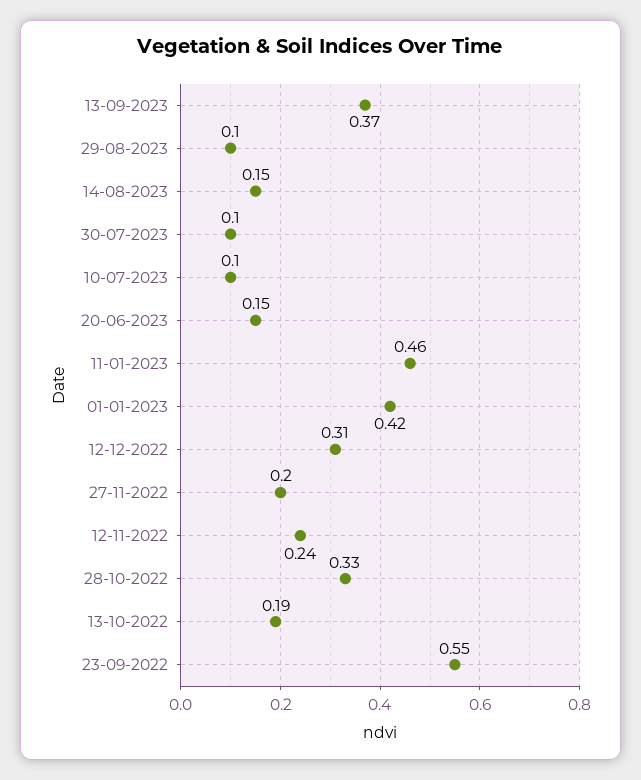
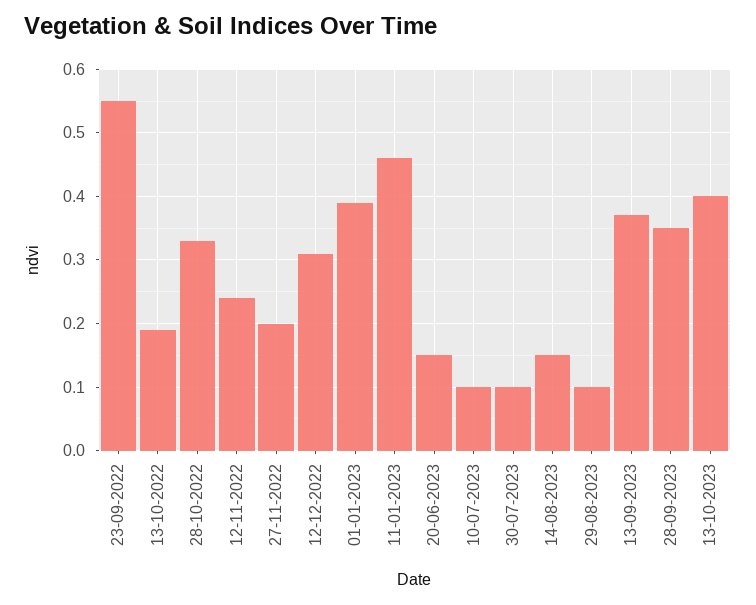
01-01-2023: 0.42 -> 0.39
28-09-2023: none -> 0.35
13-10-2023: none -> 0.4

